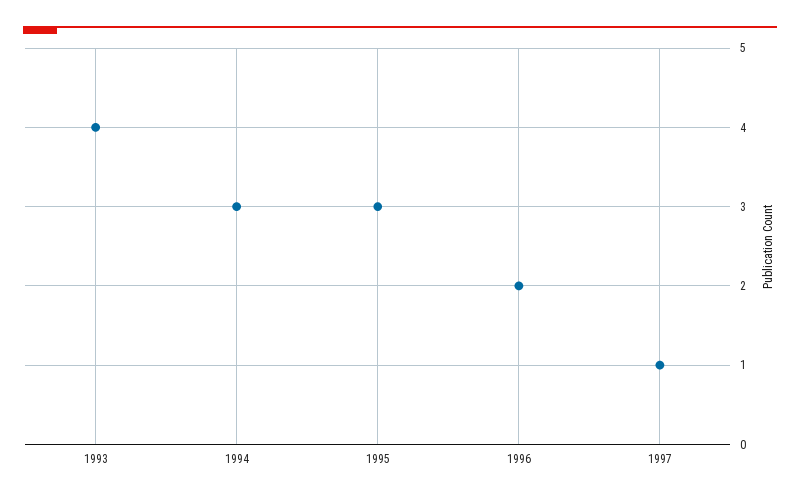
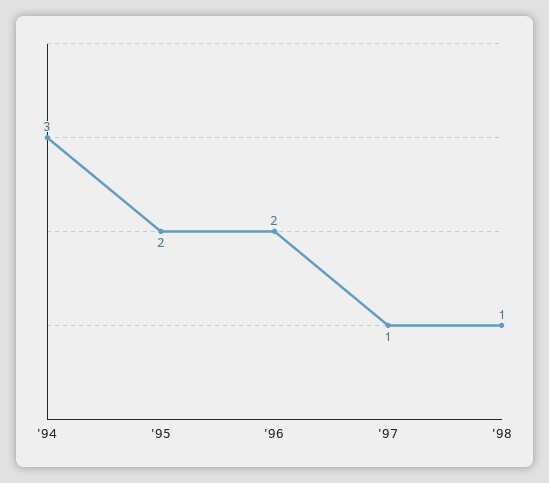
1993: 4 -> none
1995: 3 -> 2
'98: none -> 1

